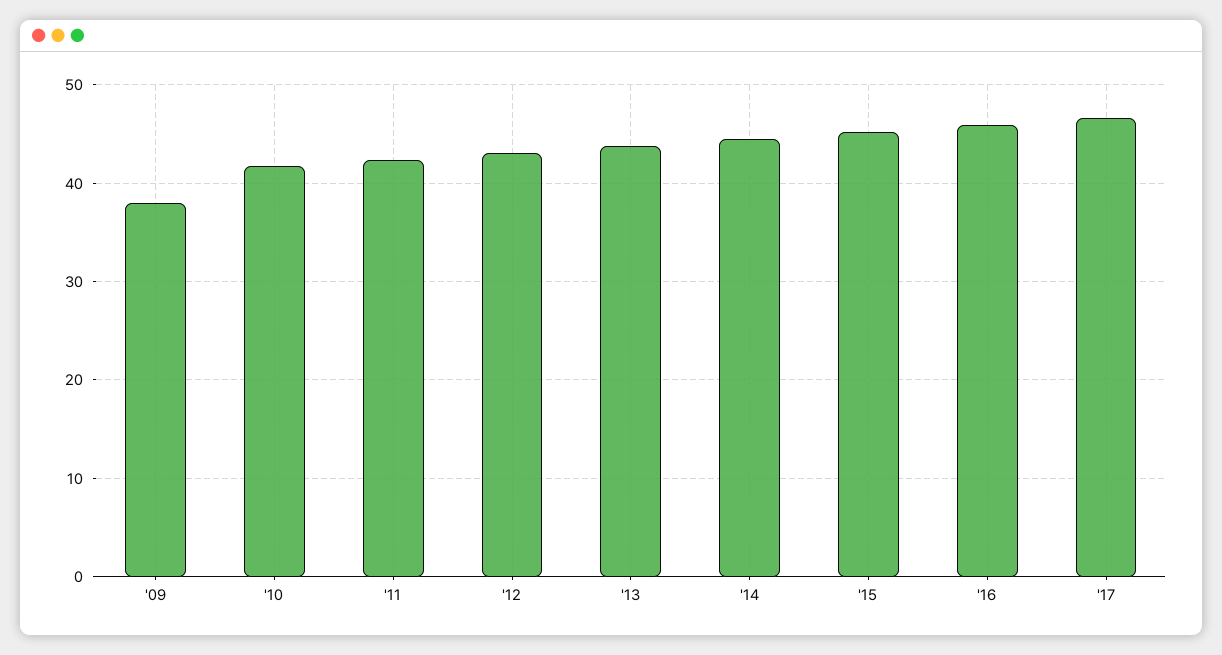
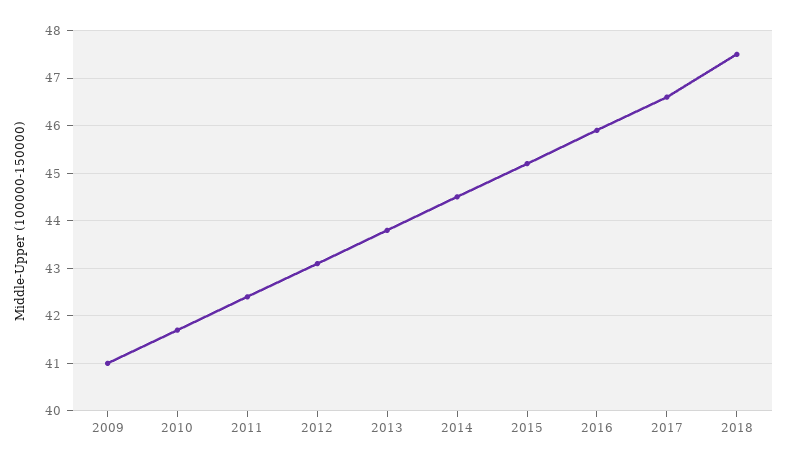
'09: 38 -> 41
2018: none -> 47.5

